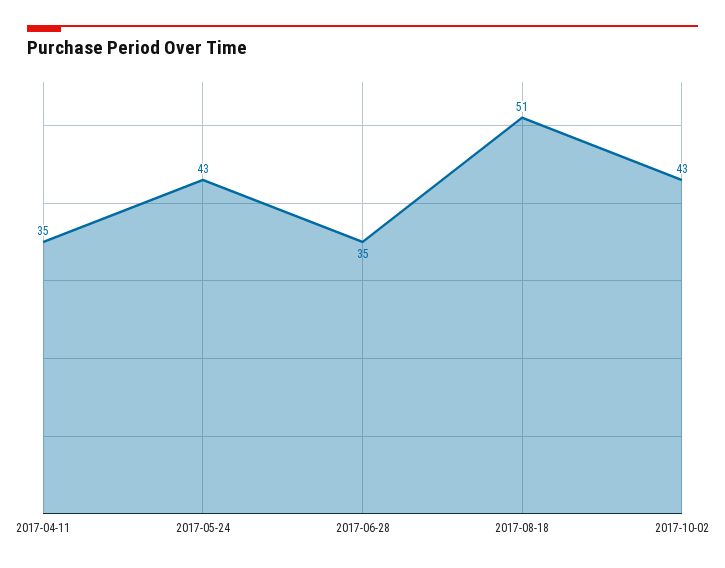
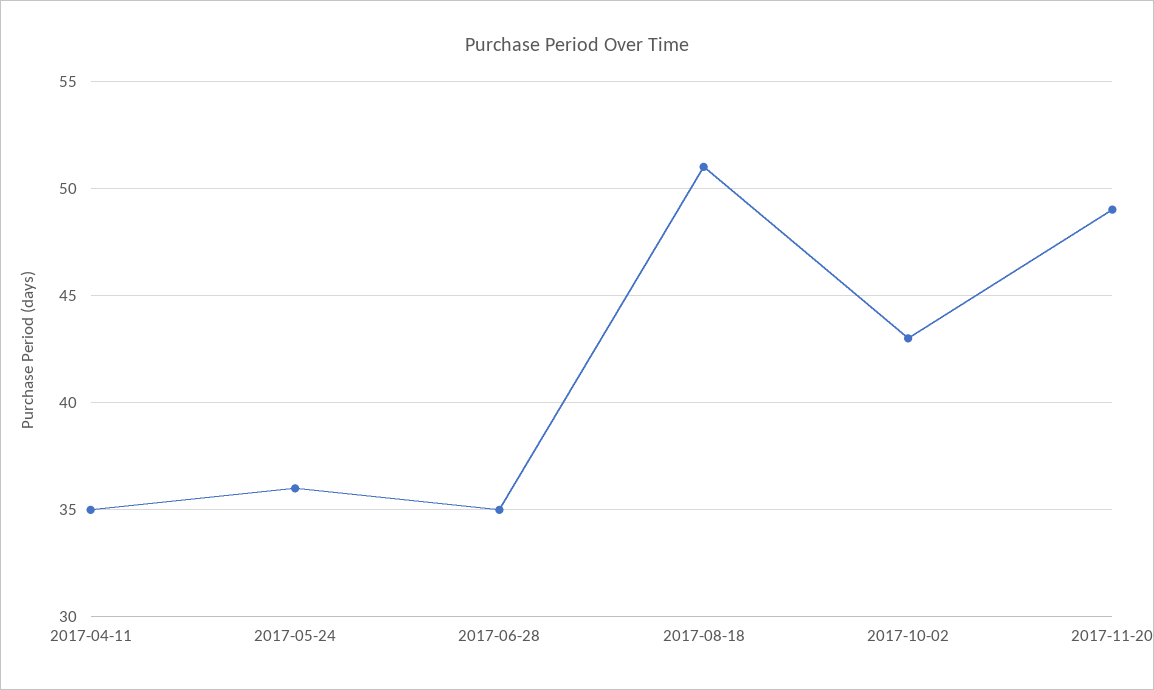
2017-05-24: 43 -> 36
2017-11-20: none -> 49

